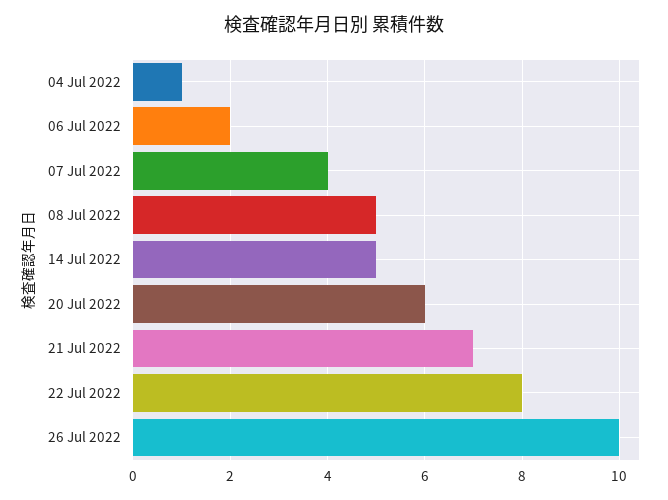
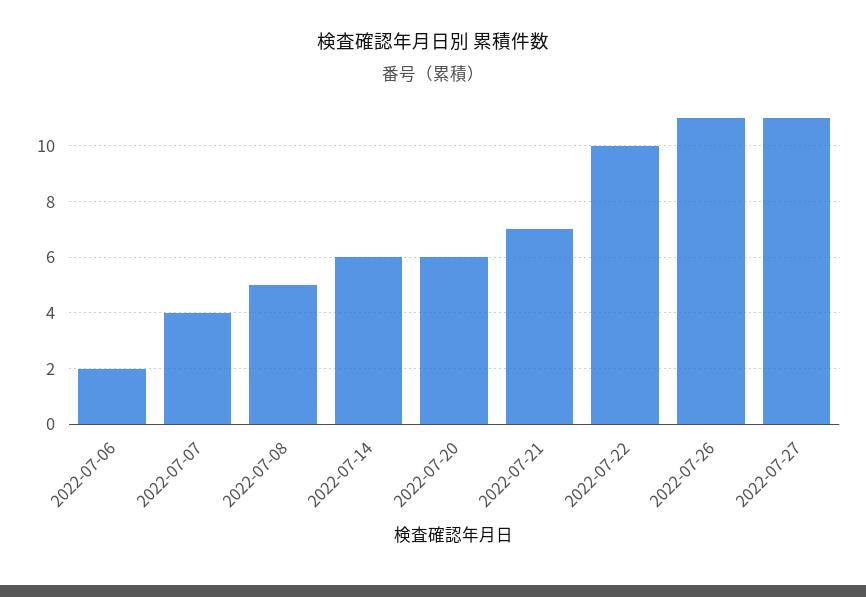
04 Jul 2022: 1 -> none
14 Jul 2022: 5 -> 6
22 Jul 2022: 8 -> 10
26 Jul 2022: 10 -> 11
2022-07-27: none -> 11

